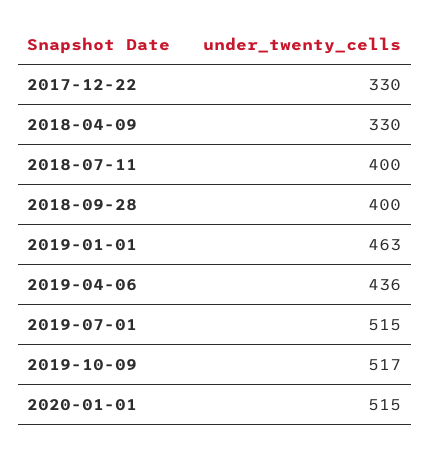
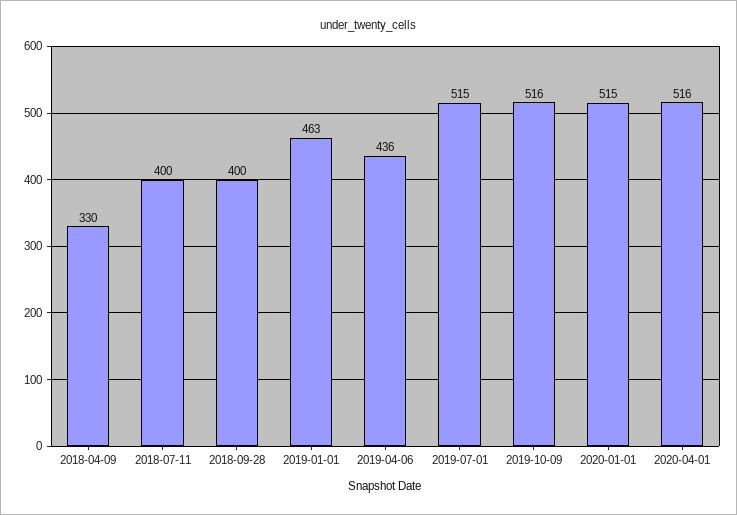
2017-12-22: 330 -> none
2019-10-09: 517 -> 516
2020-04-01: none -> 516

